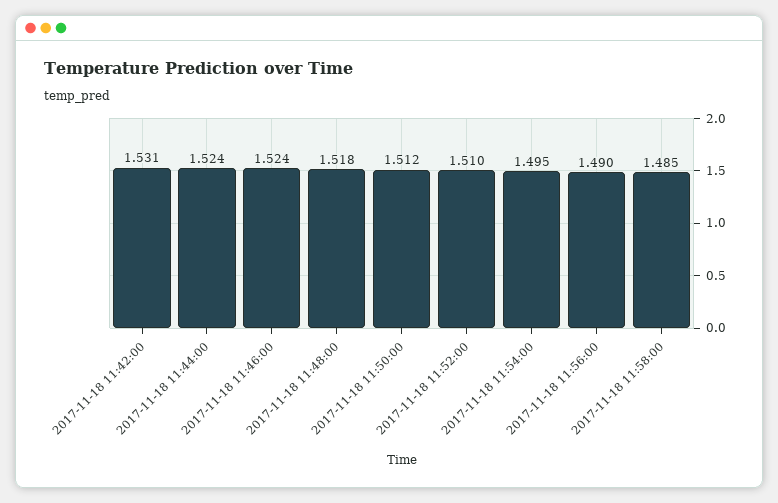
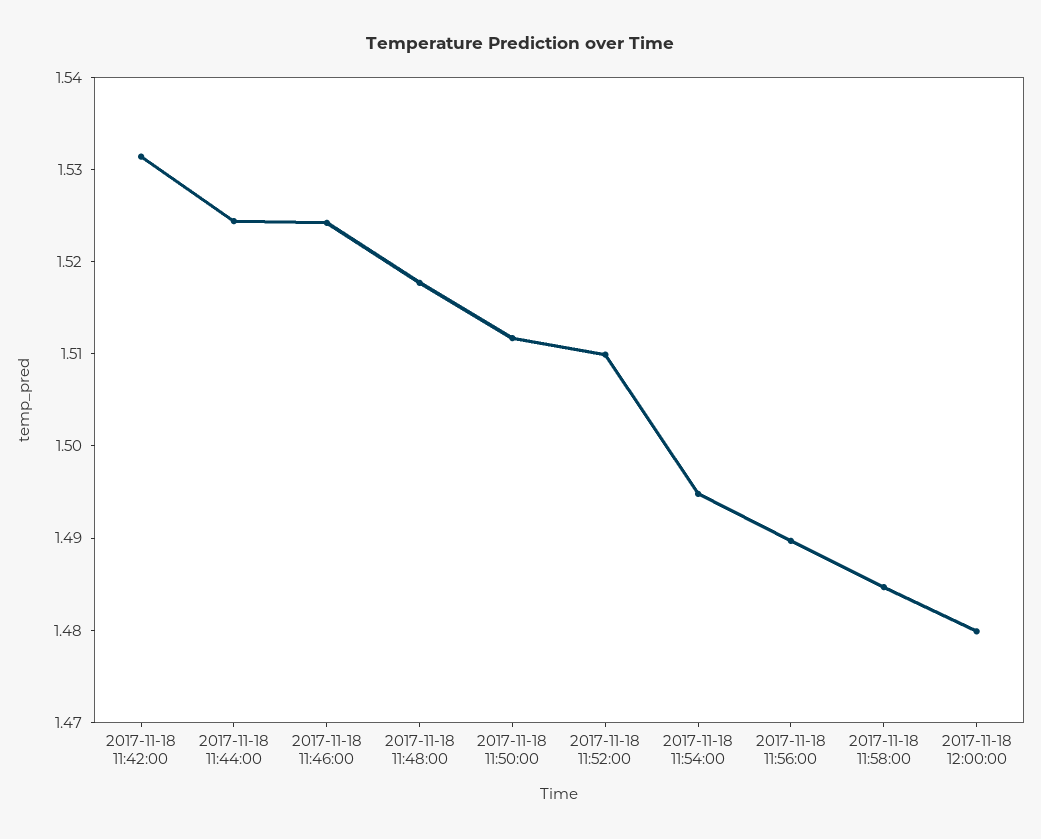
2017-11-18 12:00:00: none -> 1.48

